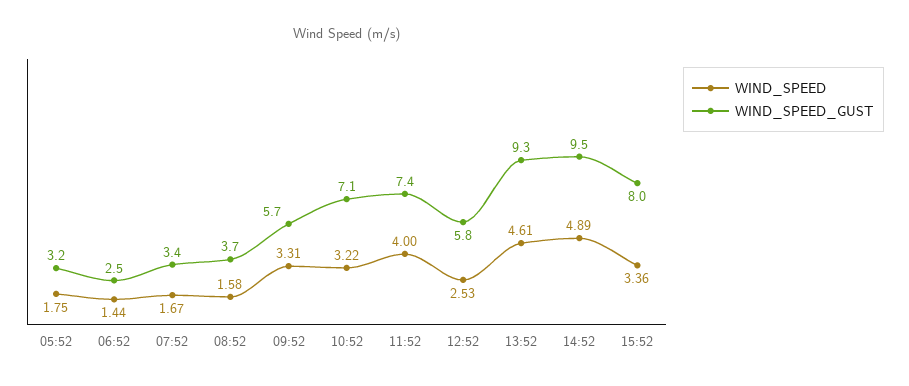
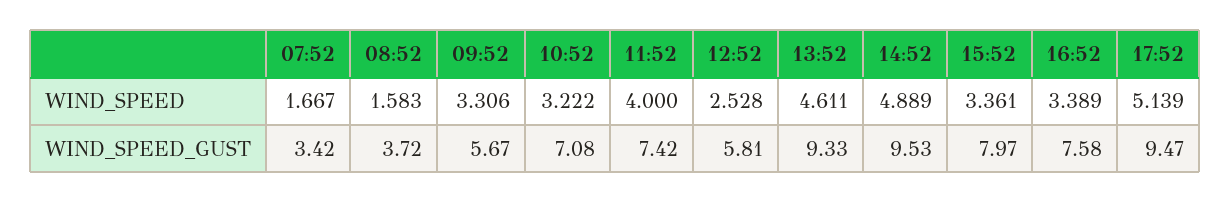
WIND_SPEED, 05:52: 1.75 -> none
WIND_SPEED_GUST, 05:52: 3.2 -> none
WIND_SPEED, 06:52: 1.44 -> none
WIND_SPEED_GUST, 06:52: 2.5 -> none
WIND_SPEED, 16:52: none -> 3.389
WIND_SPEED, 17:52: none -> 5.139
WIND_SPEED_GUST, 16:52: none -> 7.58
WIND_SPEED_GUST, 17:52: none -> 9.47

